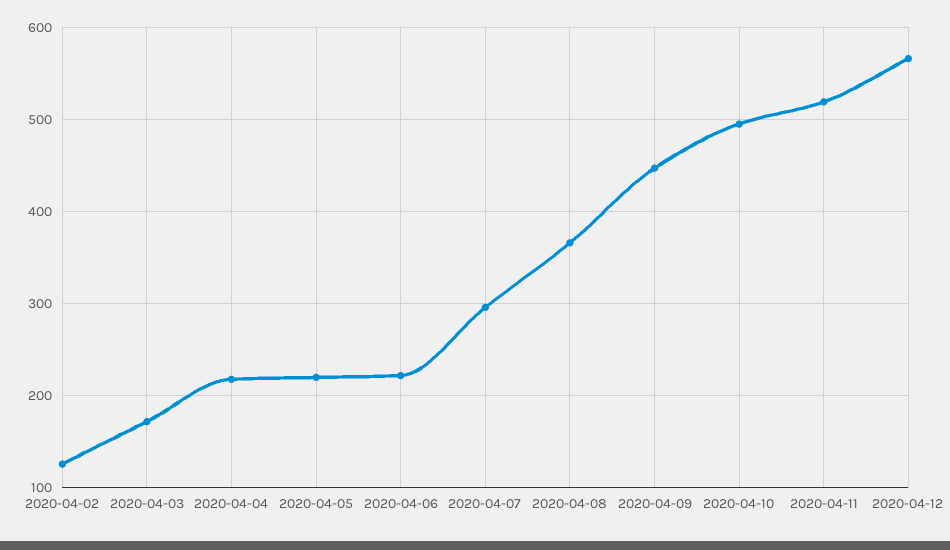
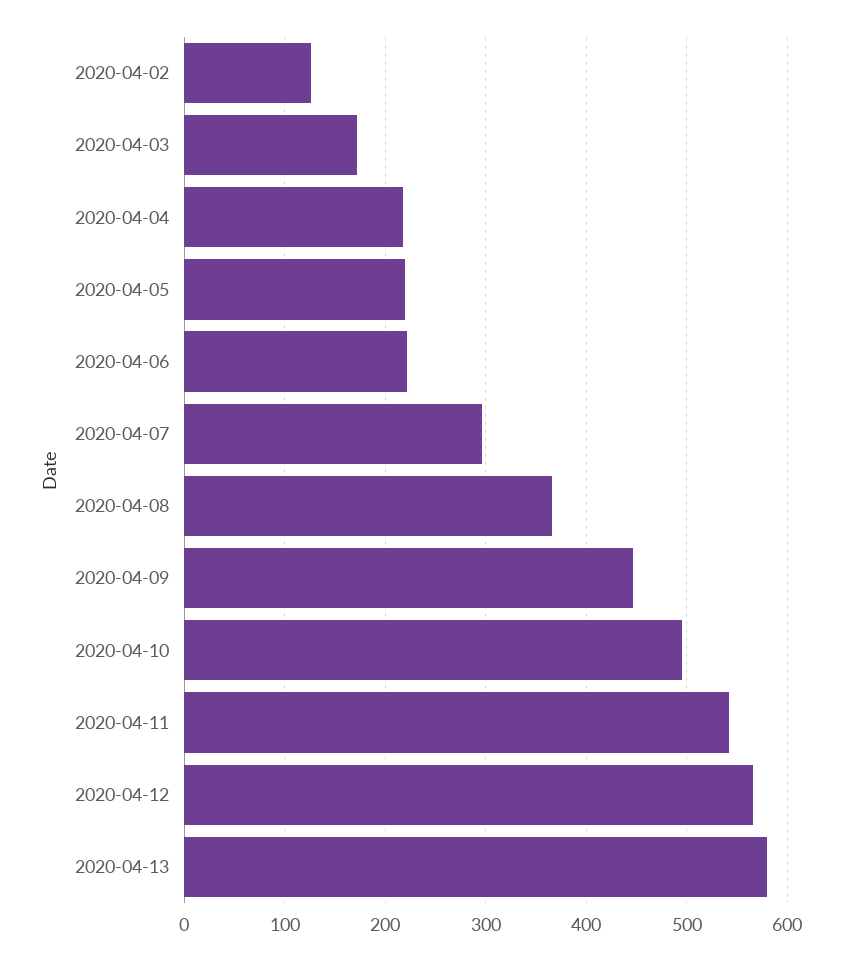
2020-04-11: 520 -> 540
2020-04-13: none -> 580

